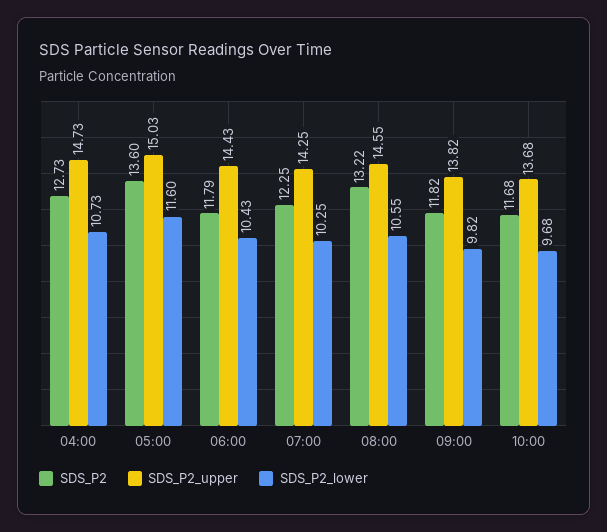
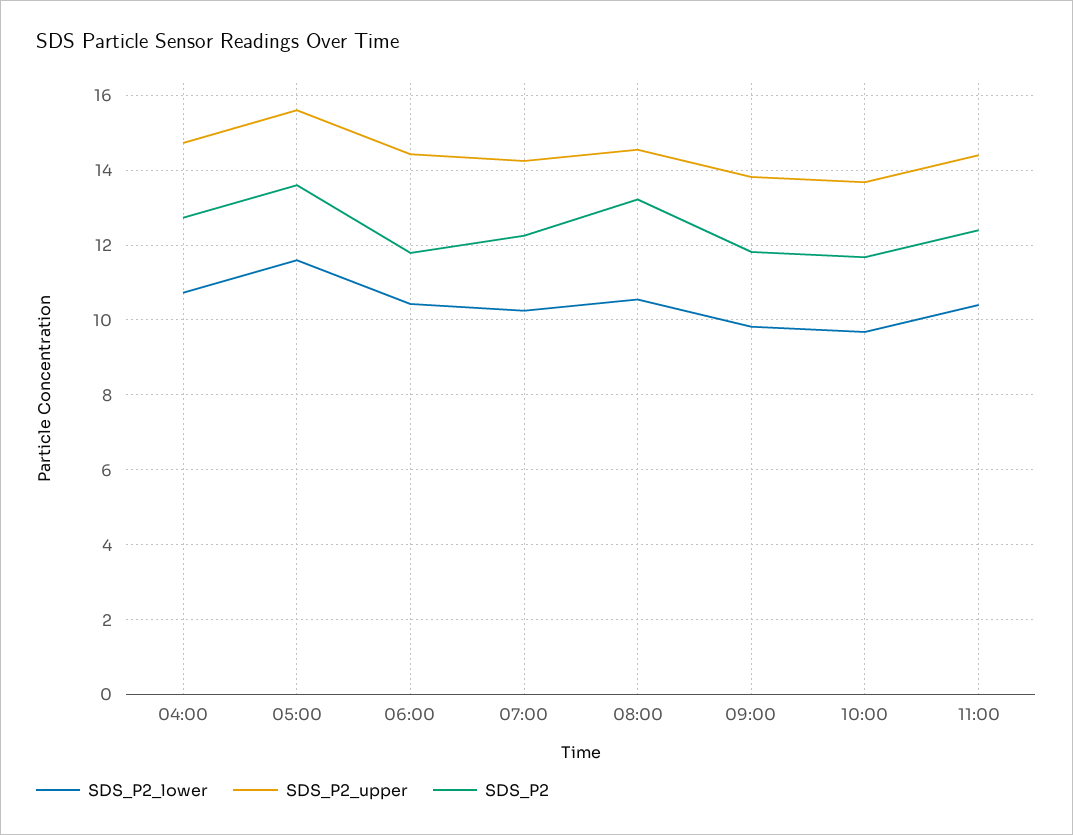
SDS_P2_upper, 05:00: 15.03 -> 15.6
SDS_P2_lower, 11:00: none -> 10.4
SDS_P2_upper, 11:00: none -> 14.4
SDS_P2, 11:00: none -> 12.4

